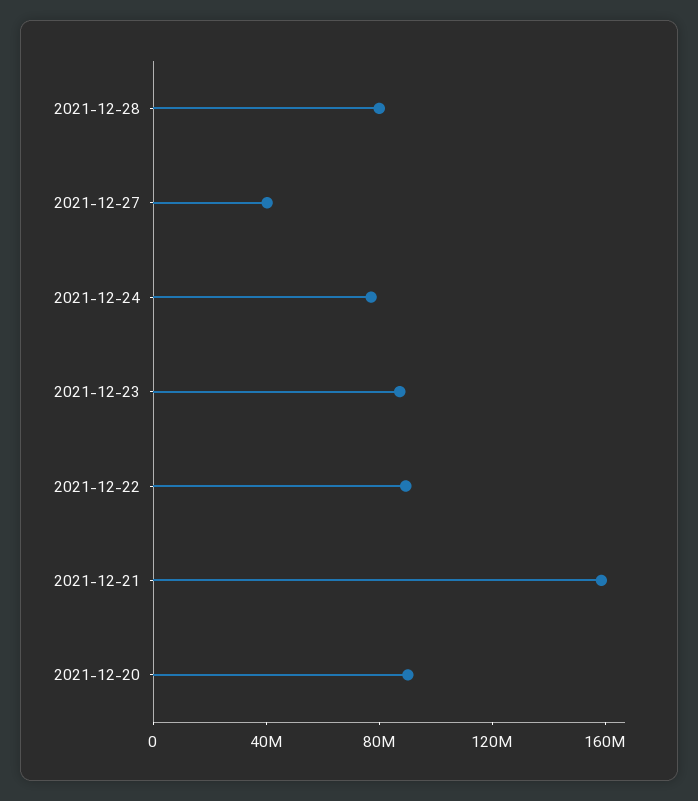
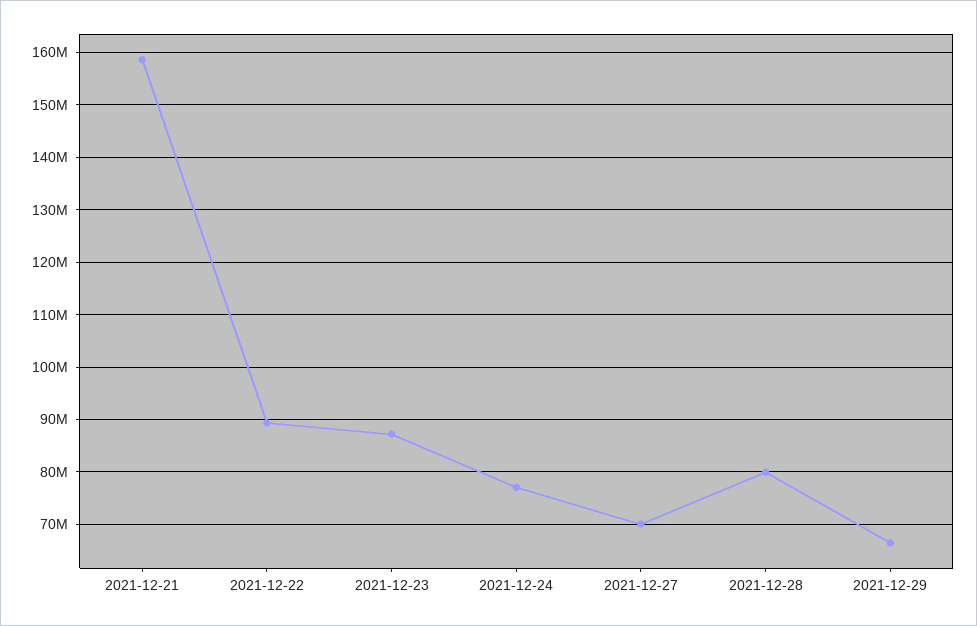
2021-12-27: 40000000 -> 70000000
2021-12-20: 90000000 -> none
2021-12-29: none -> 66000000

